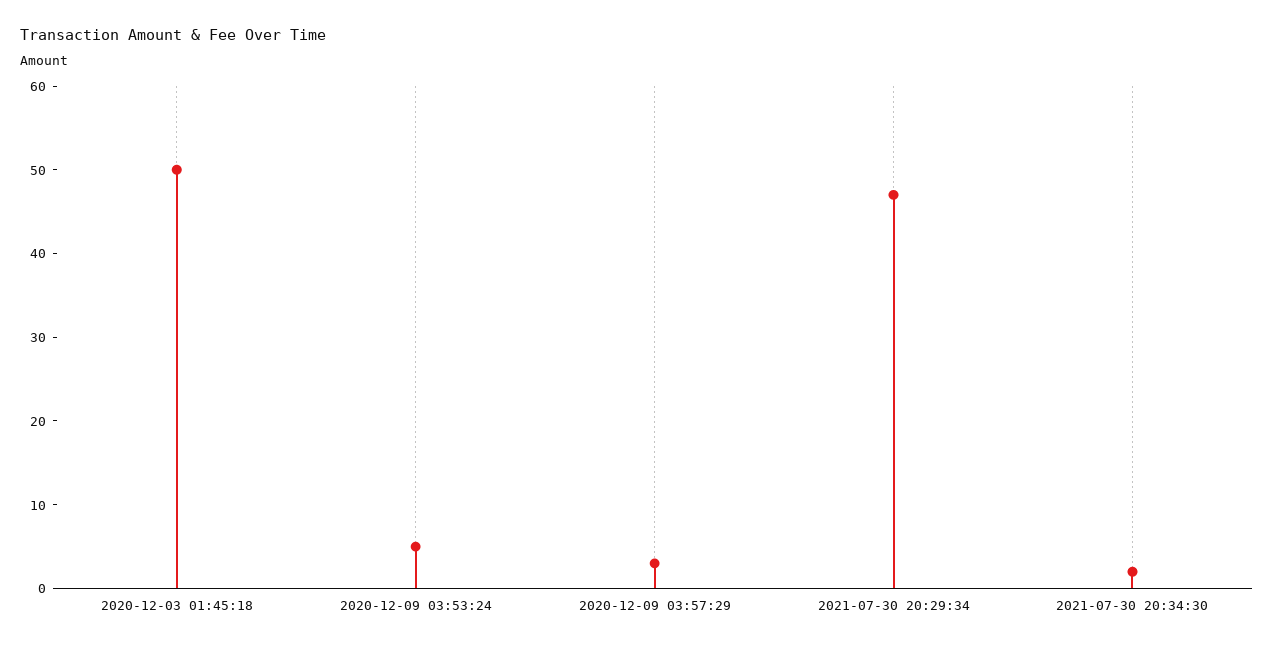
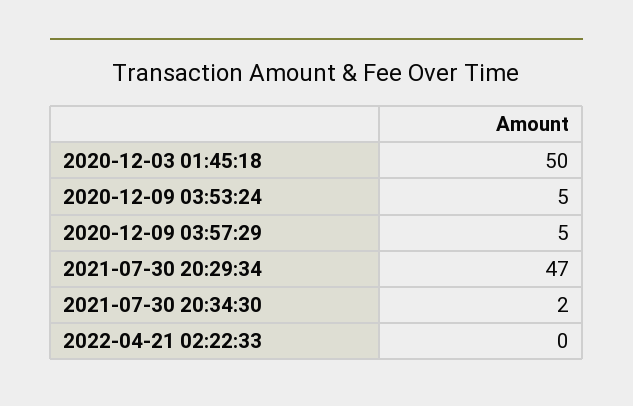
2020-12-09 03:57:29: 3 -> 5
2022-04-21 02:22:33: none -> 0

